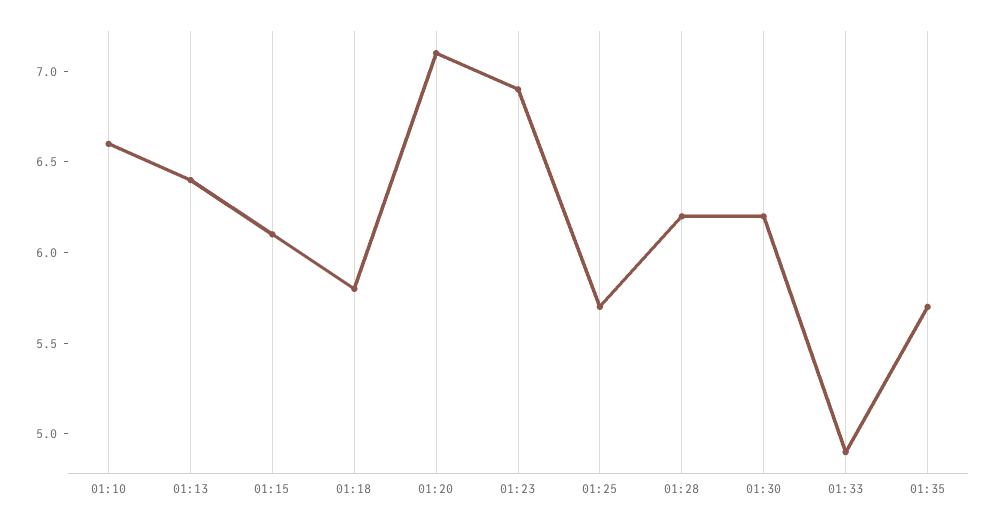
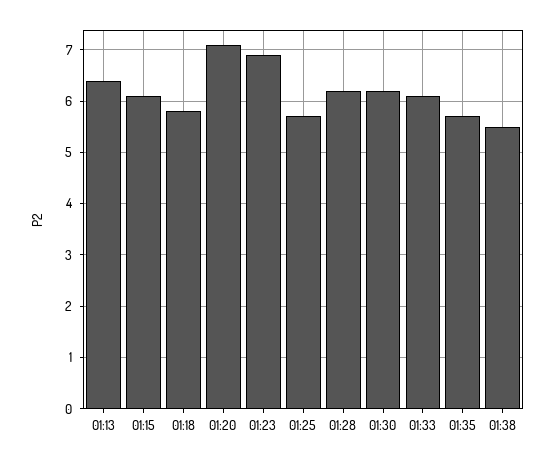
01:10: 6.6 -> none
01:33: 4.9 -> 6
01:38: none -> 5.5

